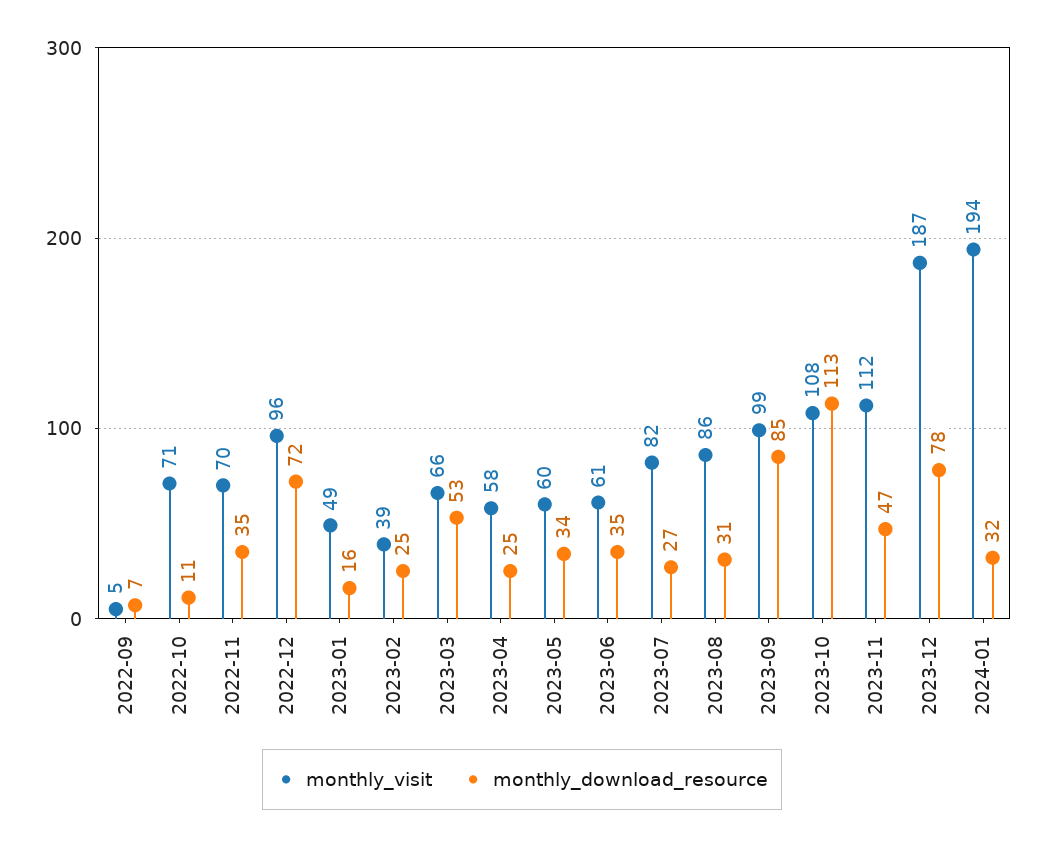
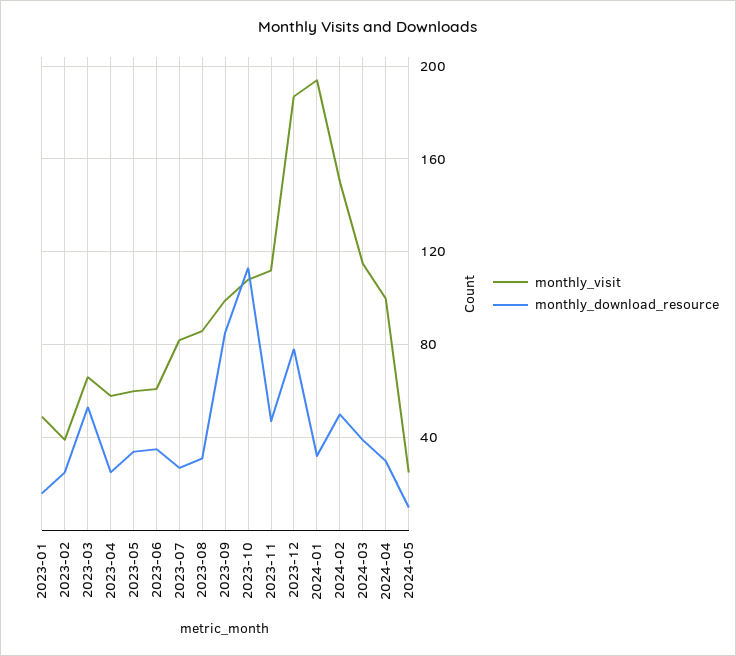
monthly_visit, 2022-09: 5 -> none
monthly_download_resource, 2022-09: 7 -> none
monthly_visit, 2022-10: 71 -> none
monthly_download_resource, 2022-10: 11 -> none
monthly_visit, 2022-11: 70 -> none
monthly_download_resource, 2022-11: 35 -> none
monthly_visit, 2022-12: 96 -> none
monthly_download_resource, 2022-12: 72 -> none
monthly_visit, 2024-02: none -> 150
monthly_download_resource, 2024-02: none -> 50
monthly_visit, 2024-03: none -> 115
monthly_download_resource, 2024-03: none -> 40
monthly_visit, 2024-04: none -> 100
monthly_download_resource, 2024-04: none -> 30
monthly_visit, 2024-05: none -> 25
monthly_download_resource, 2024-05: none -> 10

